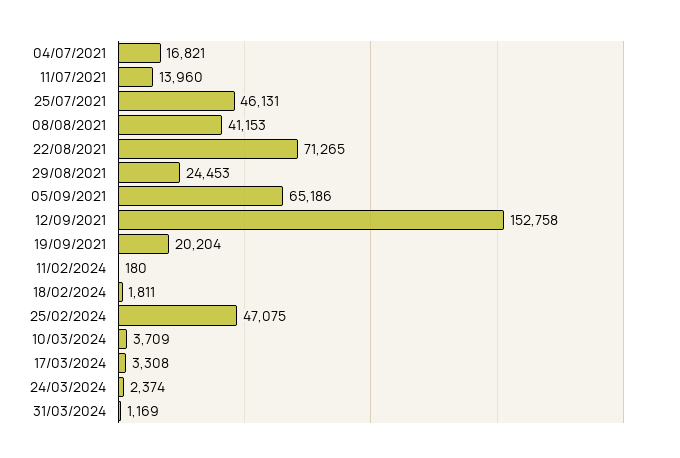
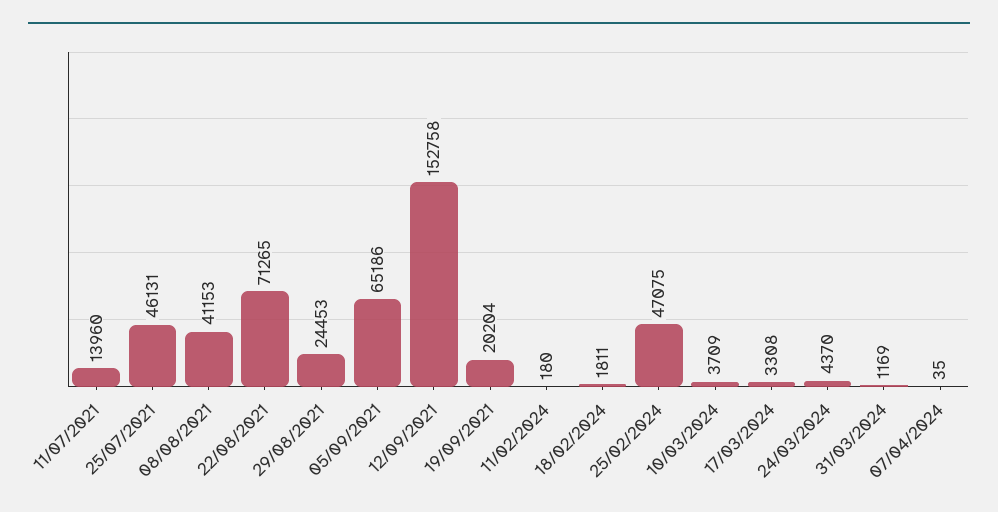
04/07/2021: 16821 -> none
24/03/2024: 2374 -> 4370
07/04/2024: none -> 35

